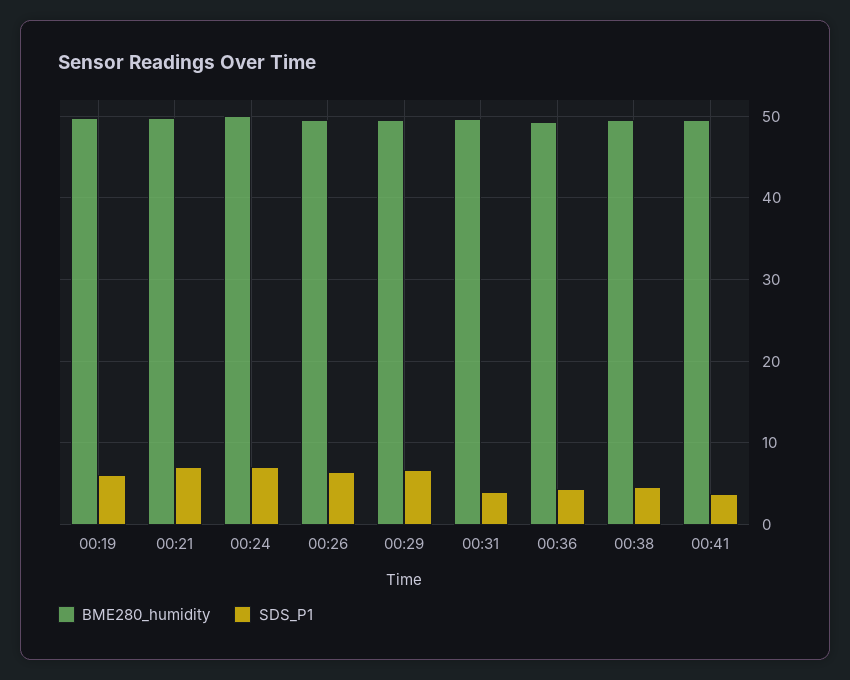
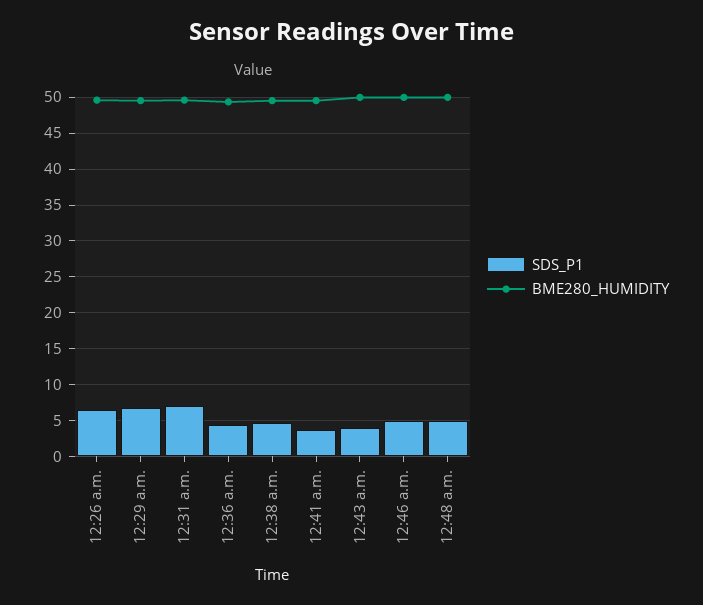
BME280_humidity, 00:19: 50 -> none
SDS_P1, 00:19: 6 -> none
BME280_humidity, 00:21: 50 -> none
SDS_P1, 00:21: 7 -> none
BME280_humidity, 00:24: 50 -> none
SDS_P1, 00:24: 7 -> none
SDS_P1, 00:31: 4 -> 7
SDS_P1, 12:43 a.m.: none -> 4
BME280_humidity, 12:43 a.m.: none -> 50
SDS_P1, 12:46 a.m.: none -> 5
BME280_humidity, 12:46 a.m.: none -> 50
SDS_P1, 12:48 a.m.: none -> 5
BME280_humidity, 12:48 a.m.: none -> 50

